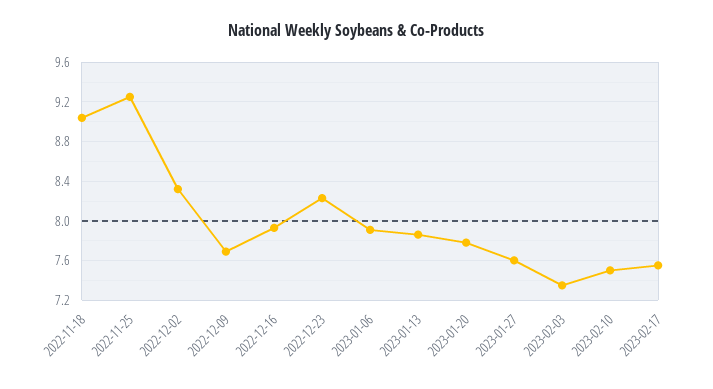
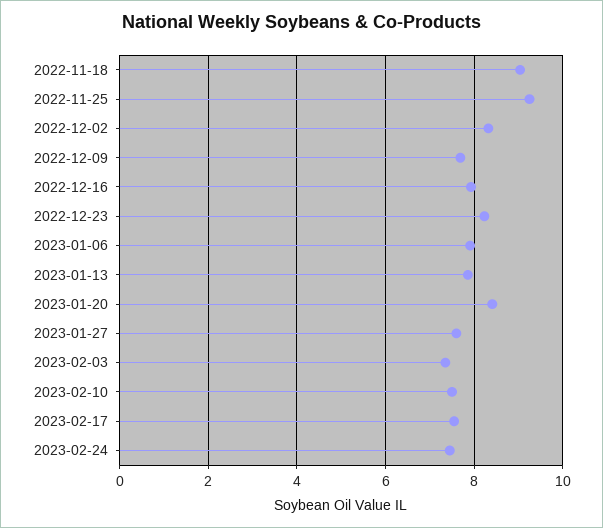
2023-01-20: 7.8 -> 8.4
2023-02-24: none -> 7.4

